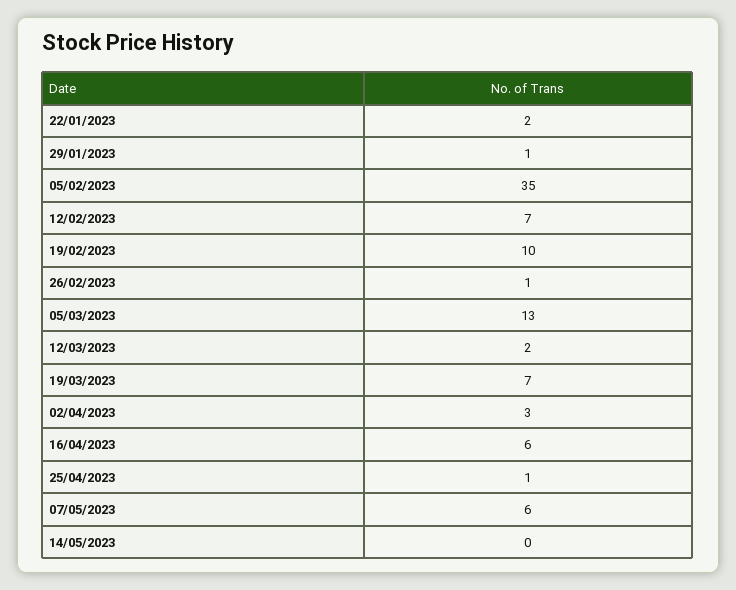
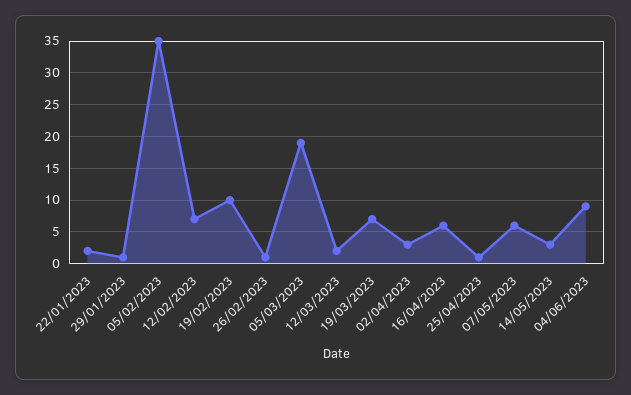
05/03/2023: 13 -> 19
14/05/2023: 0 -> 3
04/06/2023: none -> 9

